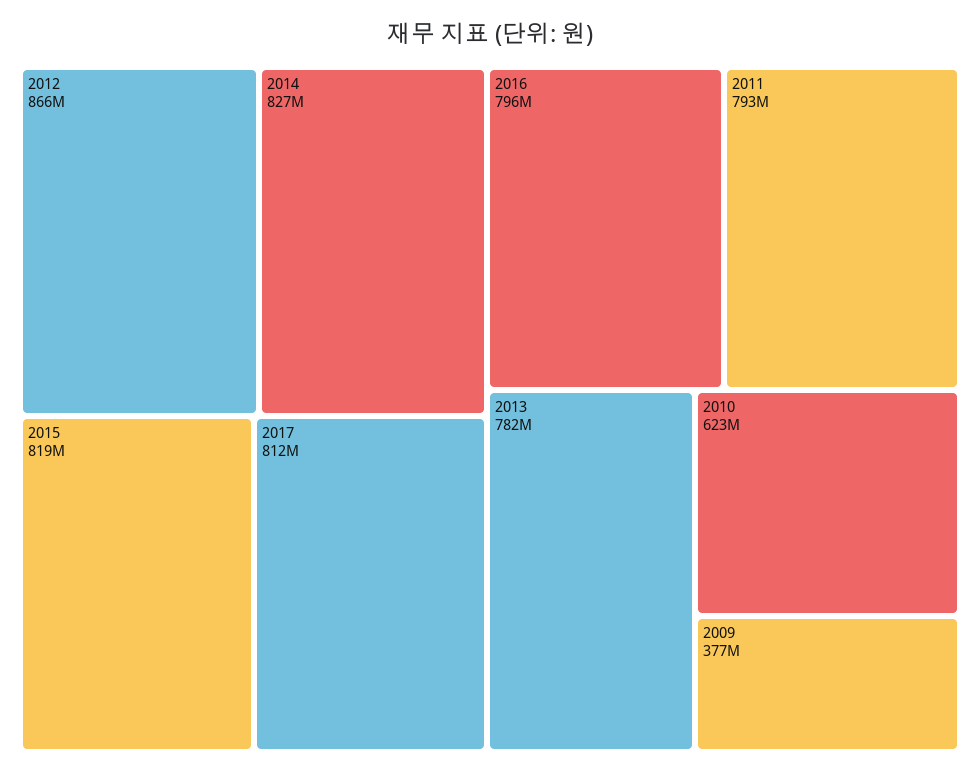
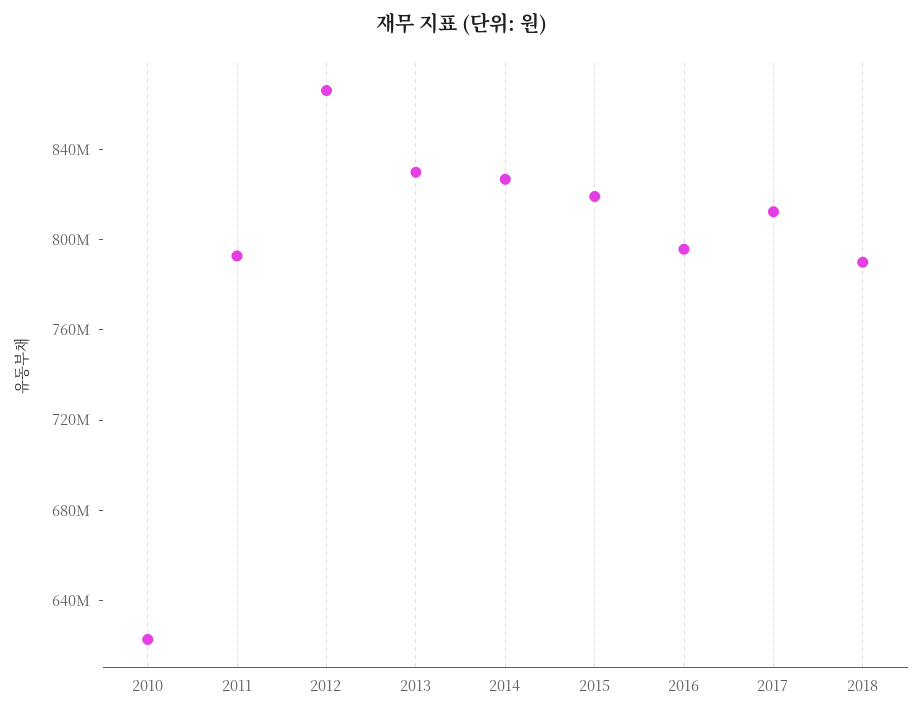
2013: 782000000 -> 830000000
2009: 377000000 -> none
2018: none -> 790000000

